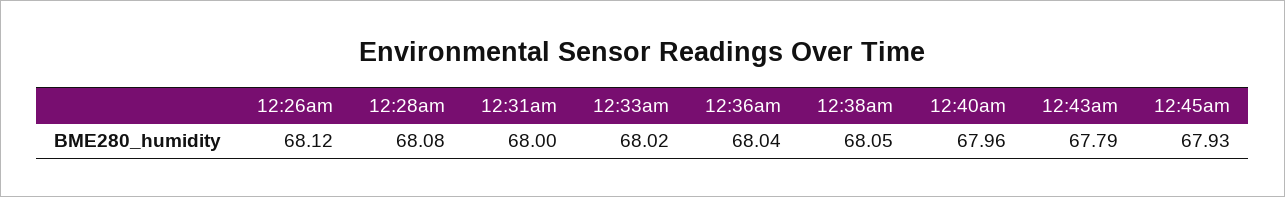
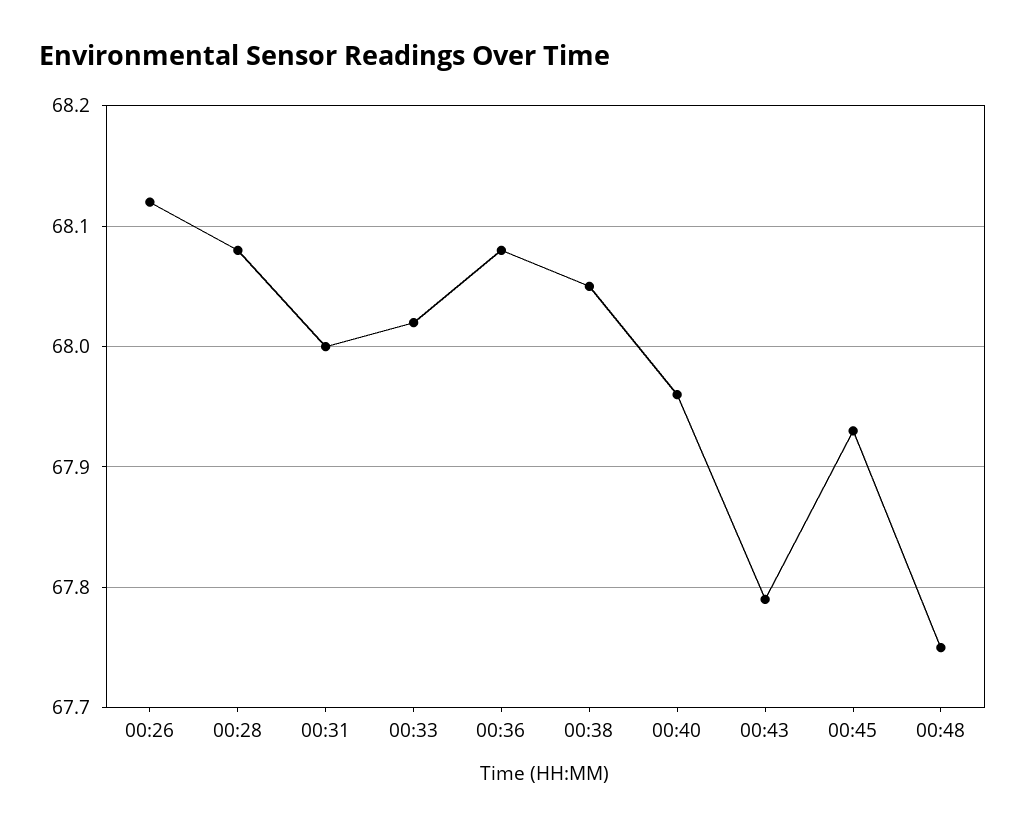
12:36am: 68.04 -> 68.08
00:48: none -> 67.75

